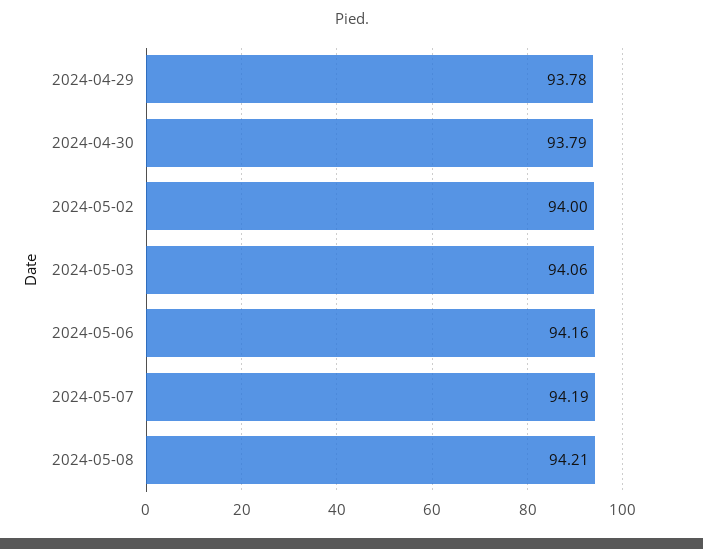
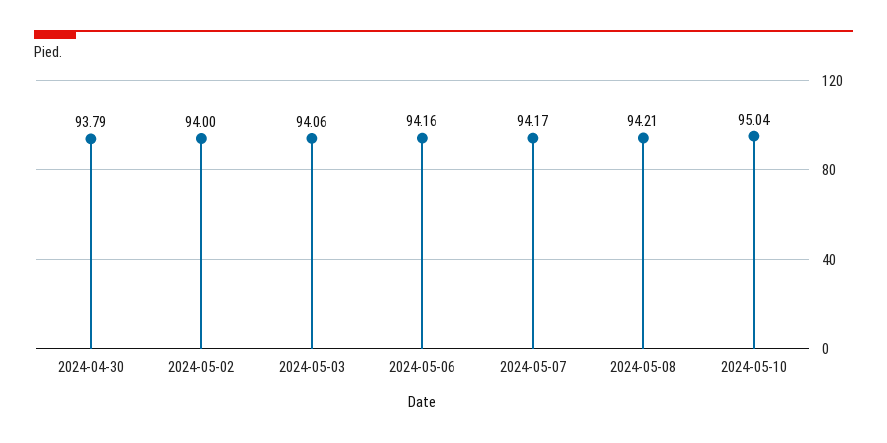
2024-04-29: 93.78 -> none
2024-05-07: 94.19 -> 94.17
2024-05-10: none -> 95.04

